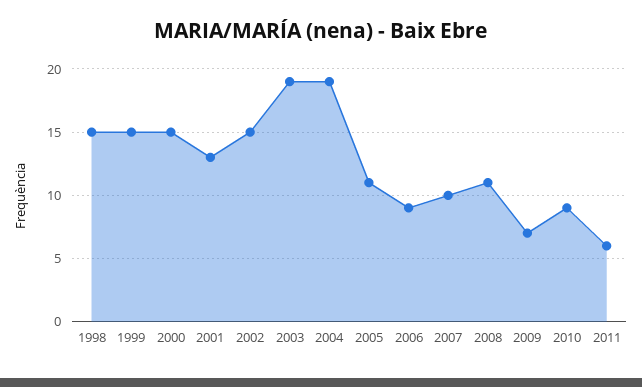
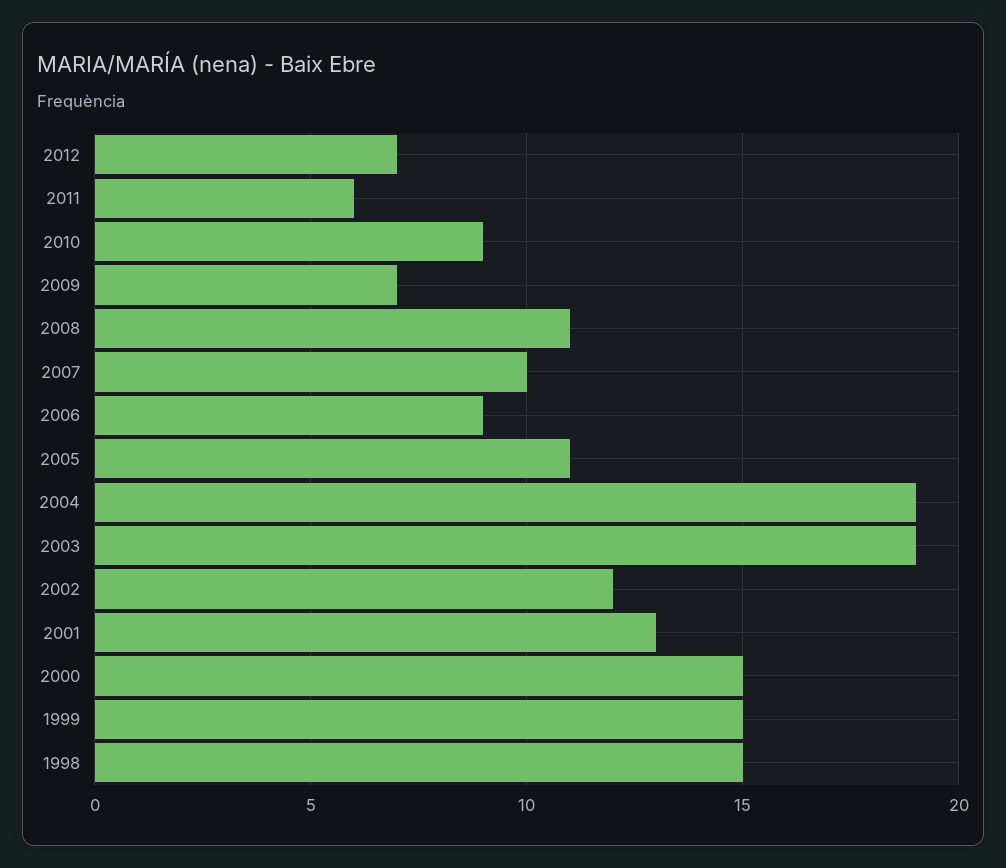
2002: 15 -> 12
2012: none -> 7

